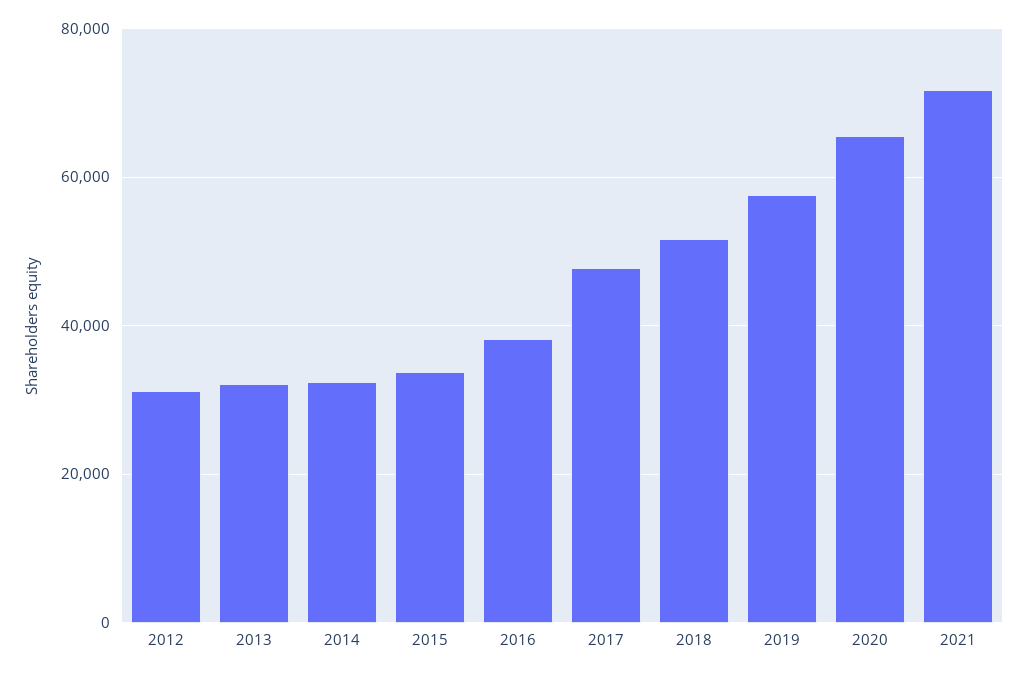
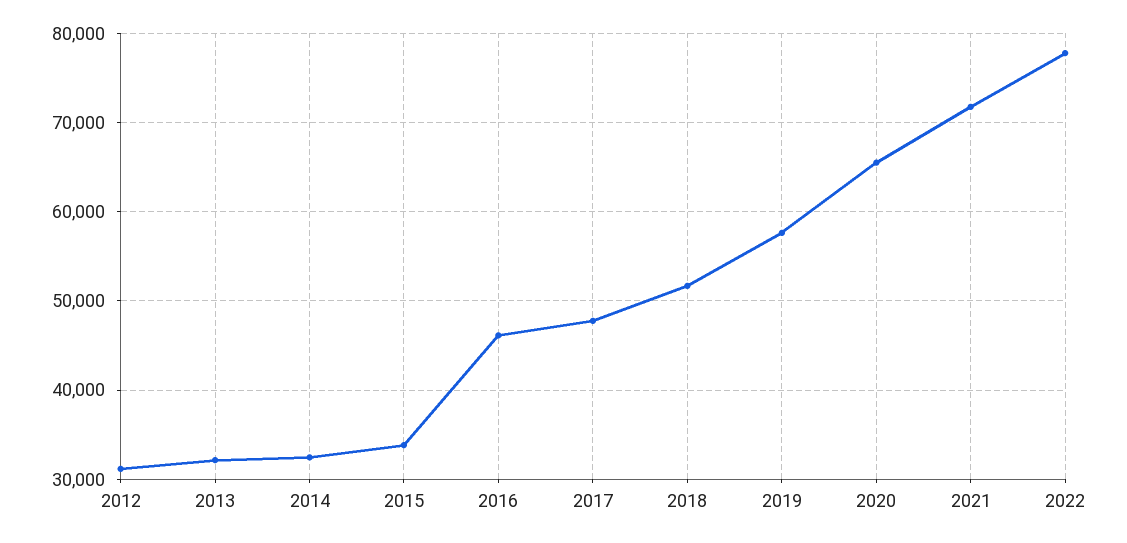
2016: 38000 -> 46000
2022: none -> 78000

